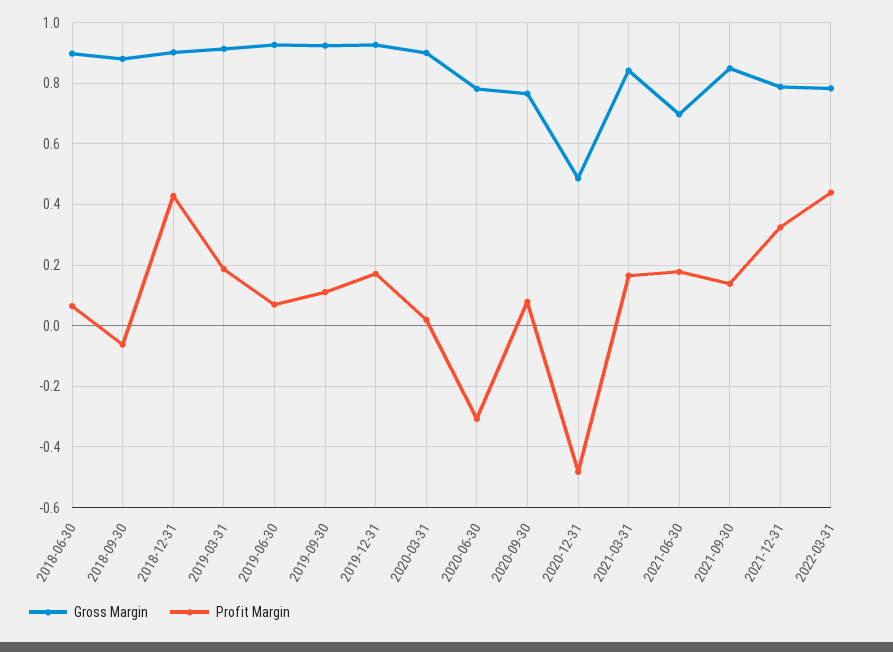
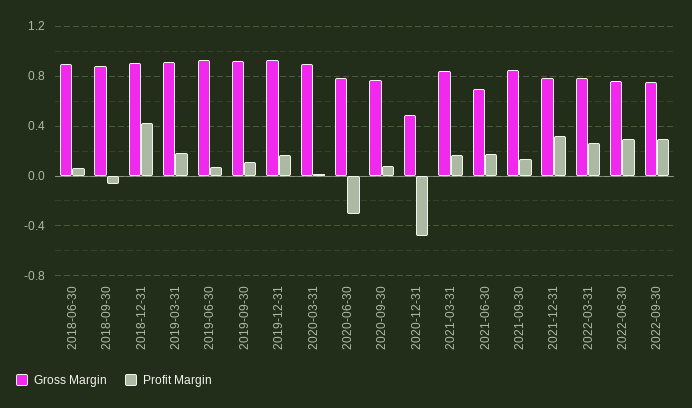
Profit Margin, 2022-03-31: 0.44 -> 0.25
Gross Margin, 2022-06-30: none -> 0.75
Profit Margin, 2022-06-30: none -> 0.3
Gross Margin, 2022-09-30: none -> 0.75
Profit Margin, 2022-09-30: none -> 0.3

